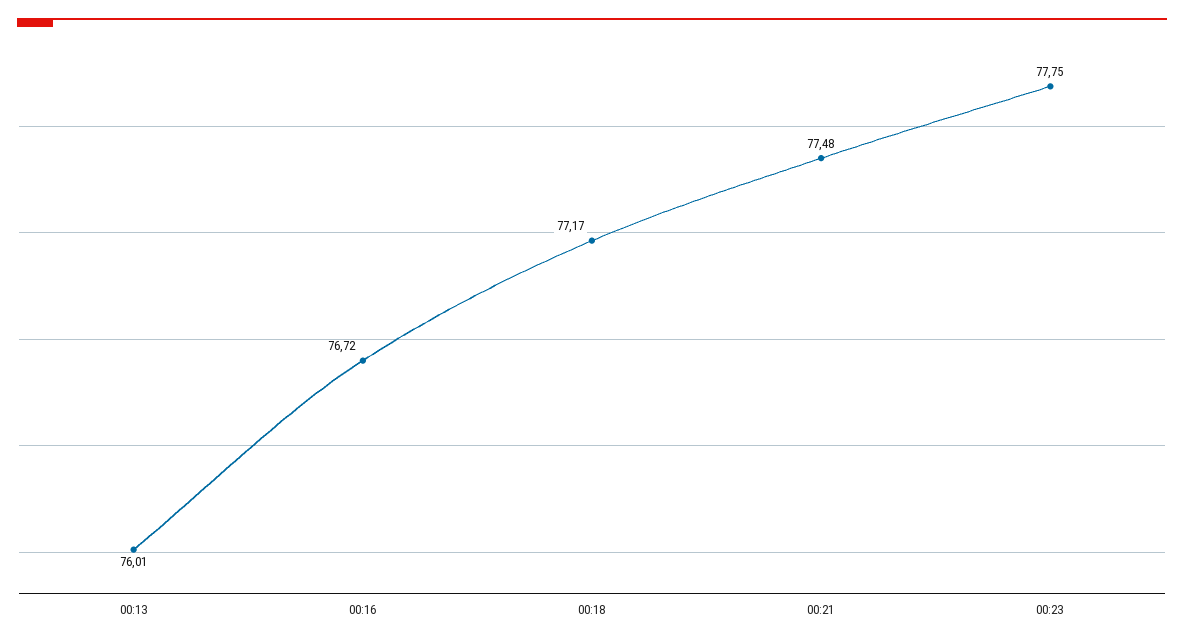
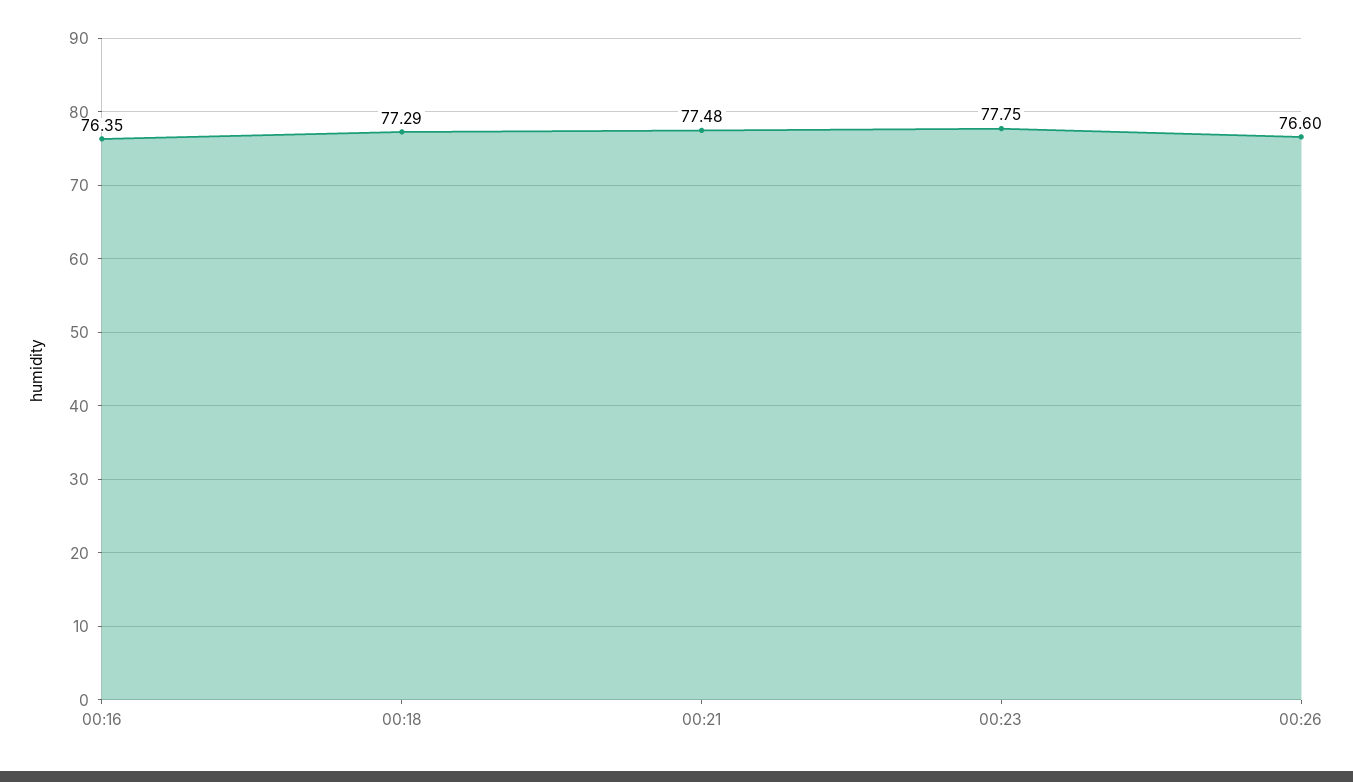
00:13: 76.01 -> none
00:16: 76.72 -> 76.35
00:18: 77.17 -> 77.29
00:26: none -> 76.6

